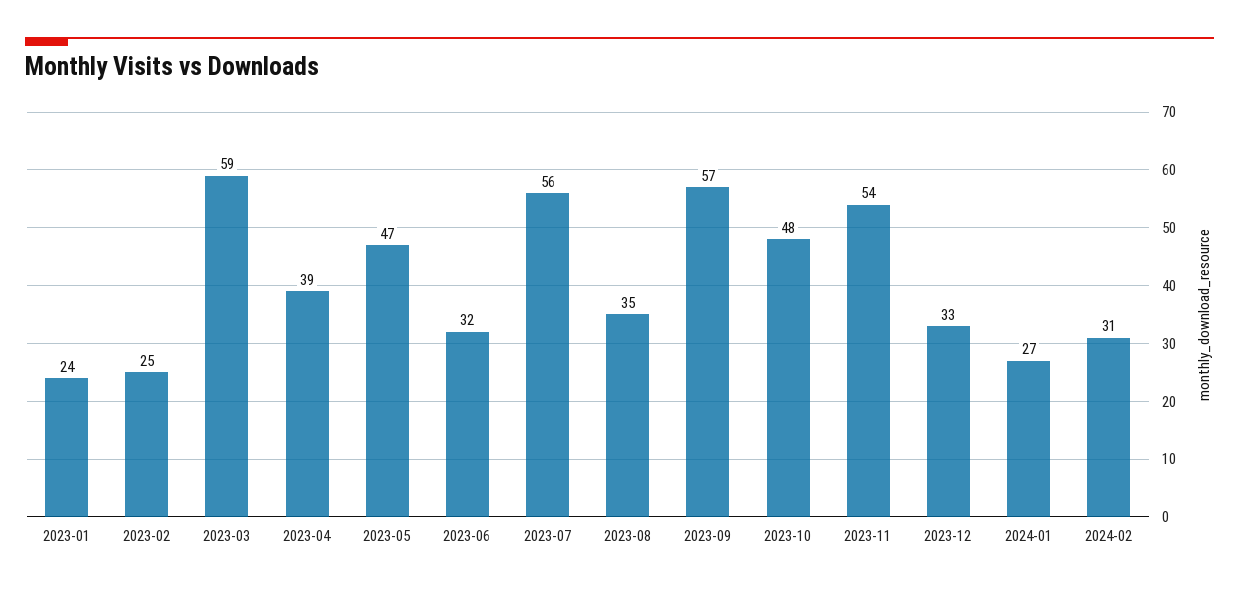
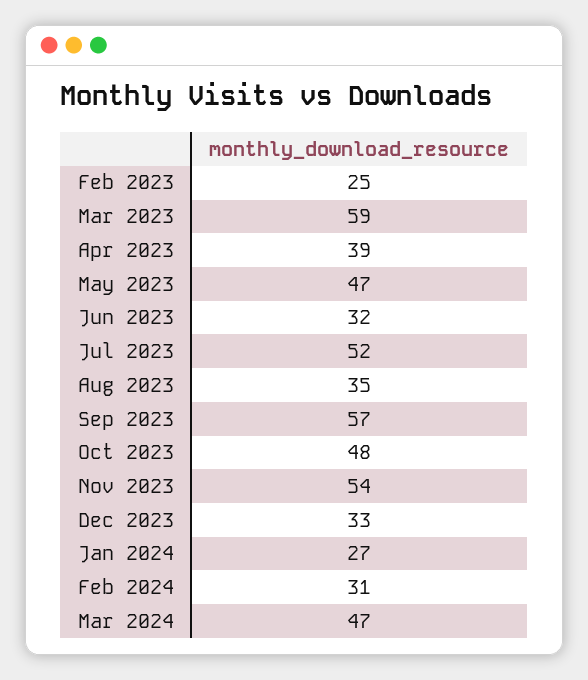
2023-01: 24 -> none
2023-07: 56 -> 52
Mar 2024: none -> 47

